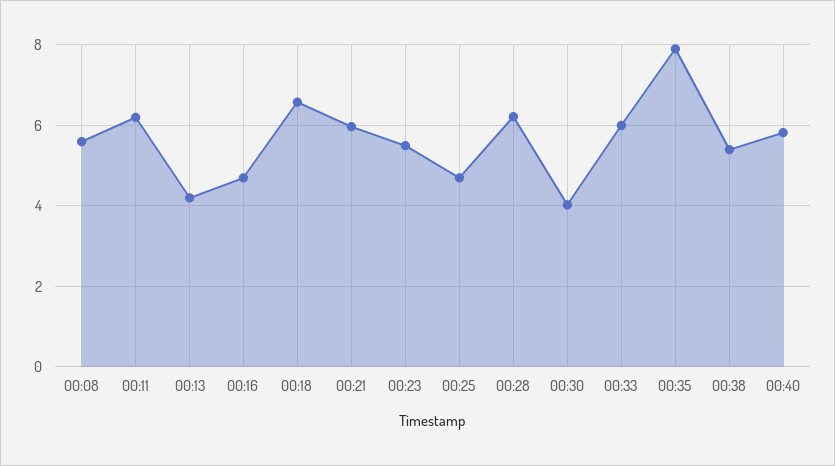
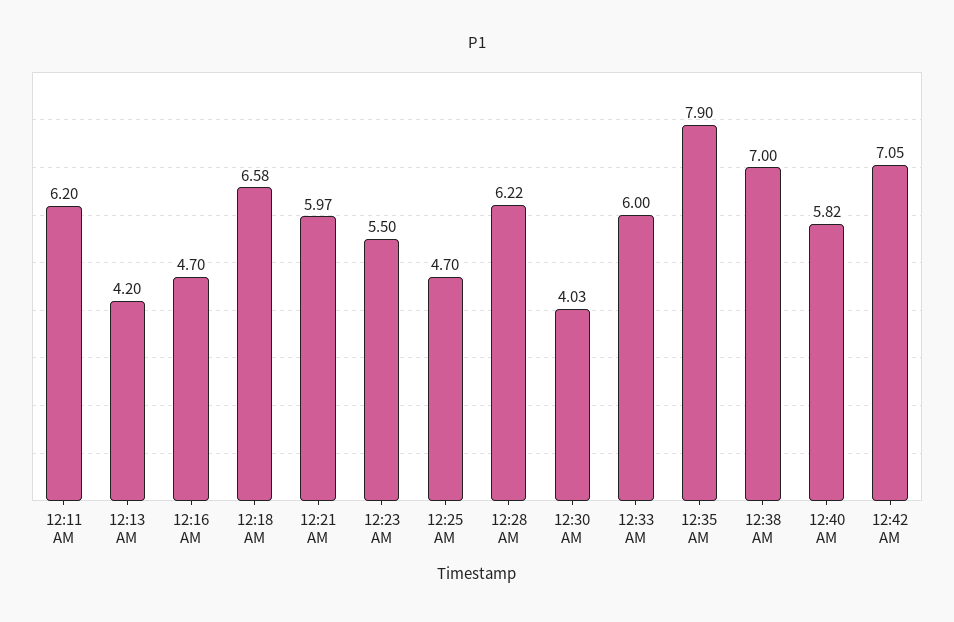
00:08: 5.6 -> none
00:38: 5.4 -> 7
12:42 AM: none -> 7.05

